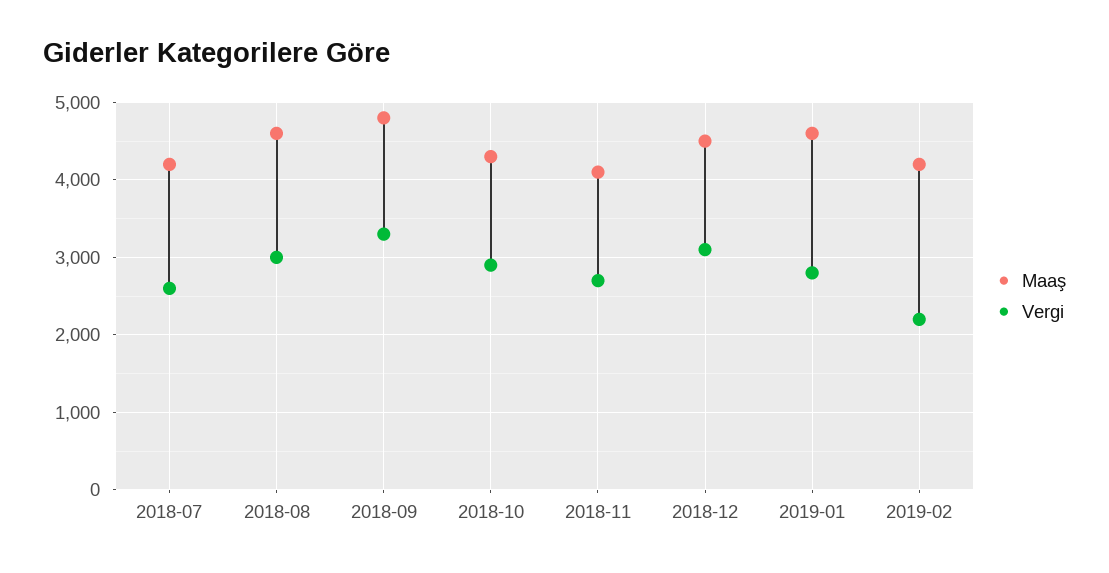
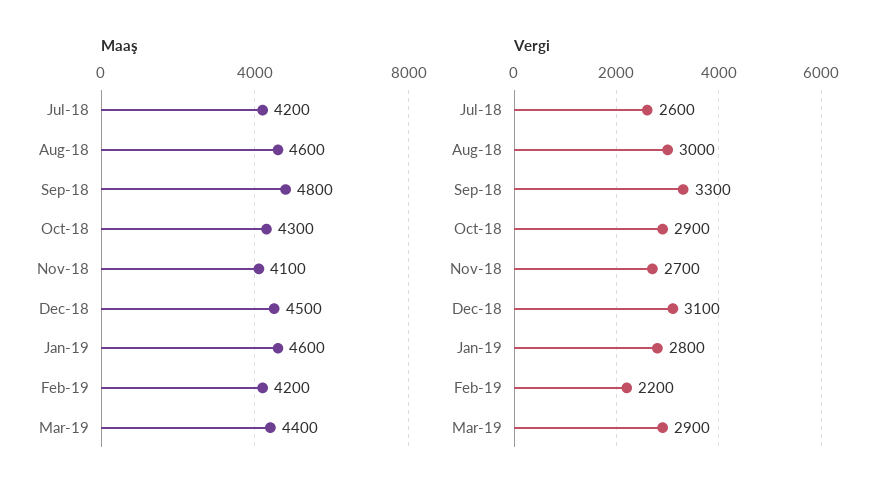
Maaş, Mar-19: none -> 4400
Vergi, Mar-19: none -> 2900

